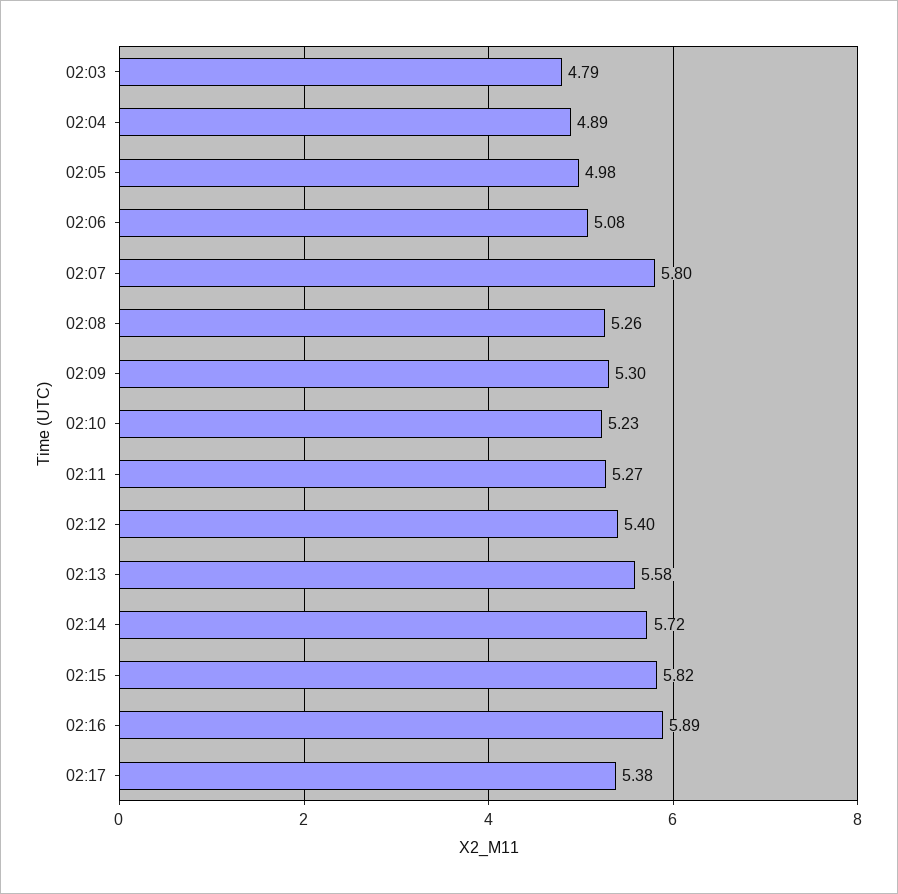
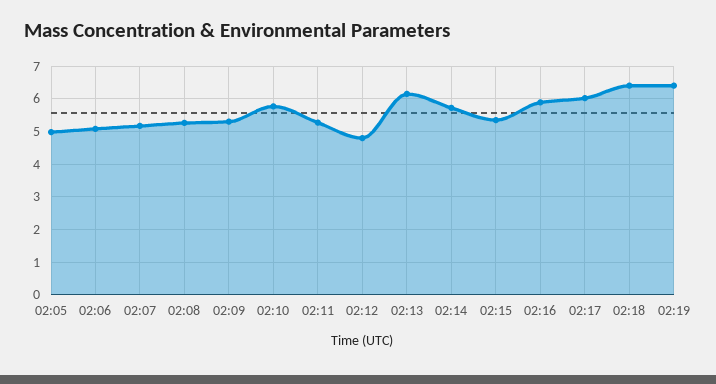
02:03: 4.79 -> none
02:04: 4.89 -> none
02:07: 5.8 -> 5.2
02:10: 5.23 -> 5.8
02:12: 5.4 -> 4.8
02:13: 5.58 -> 6.2
02:15: 5.82 -> 5.4
02:17: 5.38 -> 6
02:18: none -> 6.4
02:19: none -> 6.4

